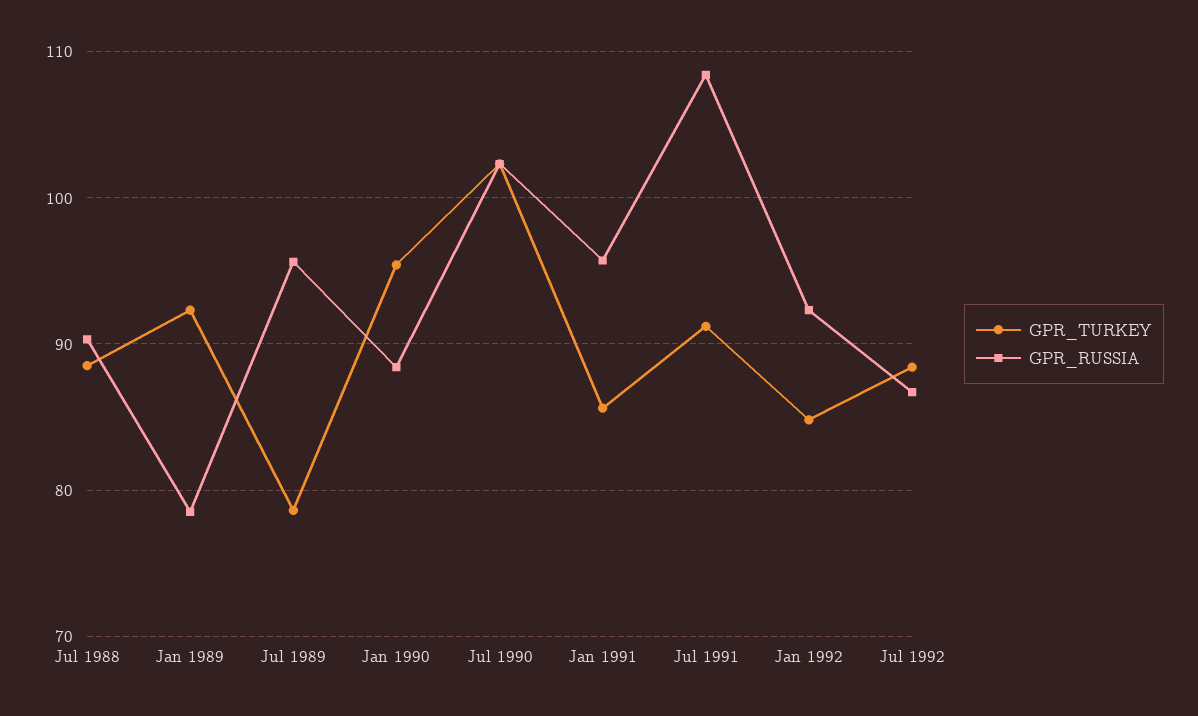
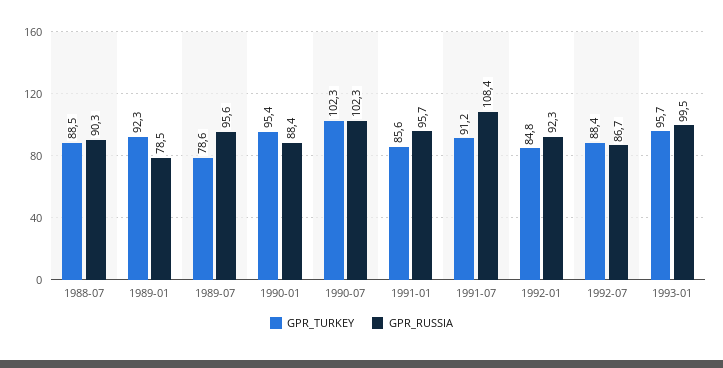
GPR_TURKEY, 1993-01: none -> 95.7
GPR_RUSSIA, 1993-01: none -> 99.5

